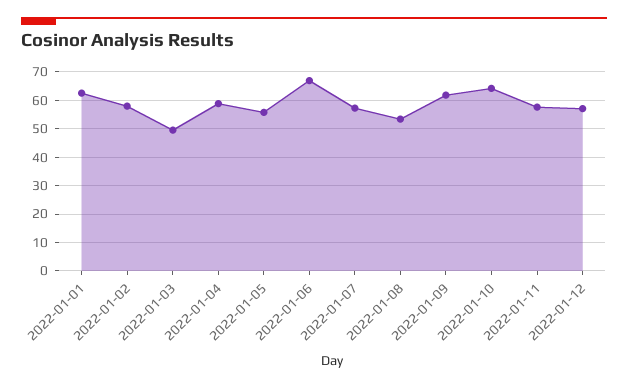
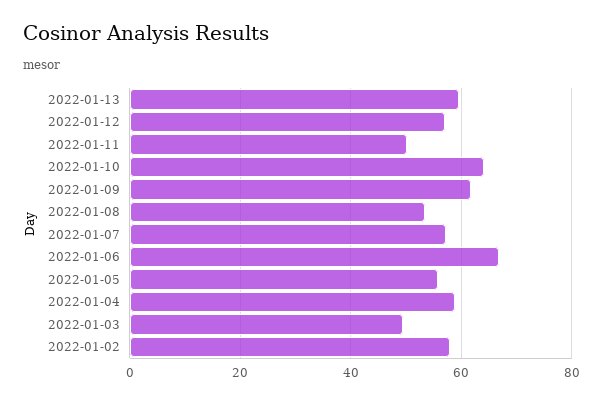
2022-01-01: 62.5 -> none
2022-01-11: 57.5 -> 50
2022-01-13: none -> 60

